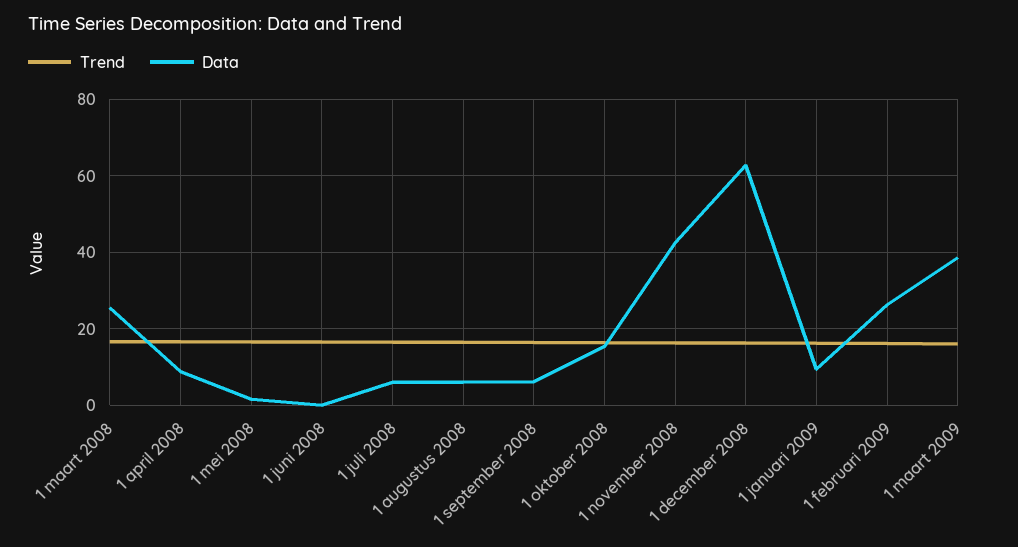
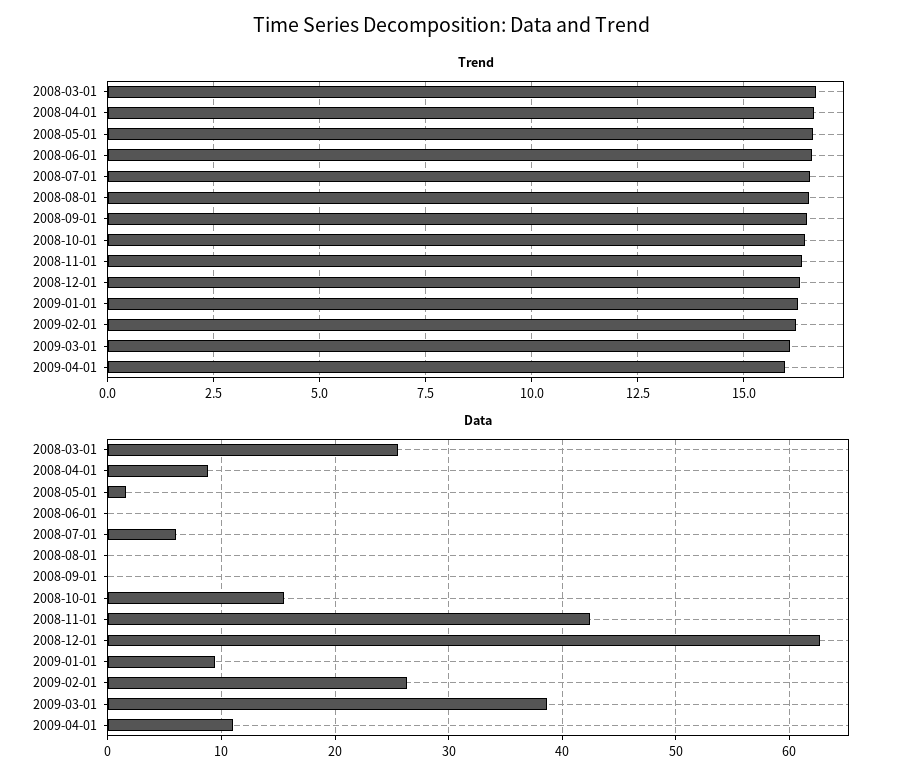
Data, 1 augustus 2008: 6 -> 0
Data, 1 september 2008: 6 -> 0
Trend, 2009-04-01: none -> 16
Data, 2009-04-01: none -> 11

